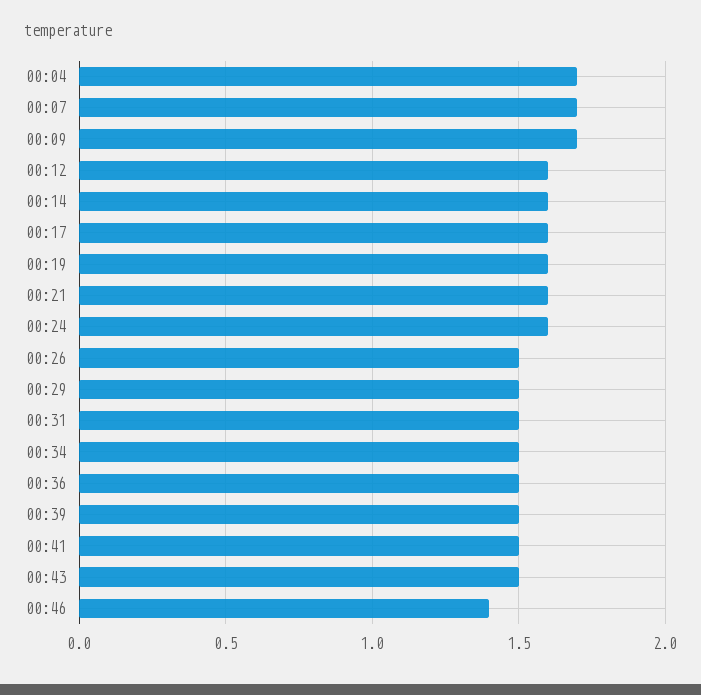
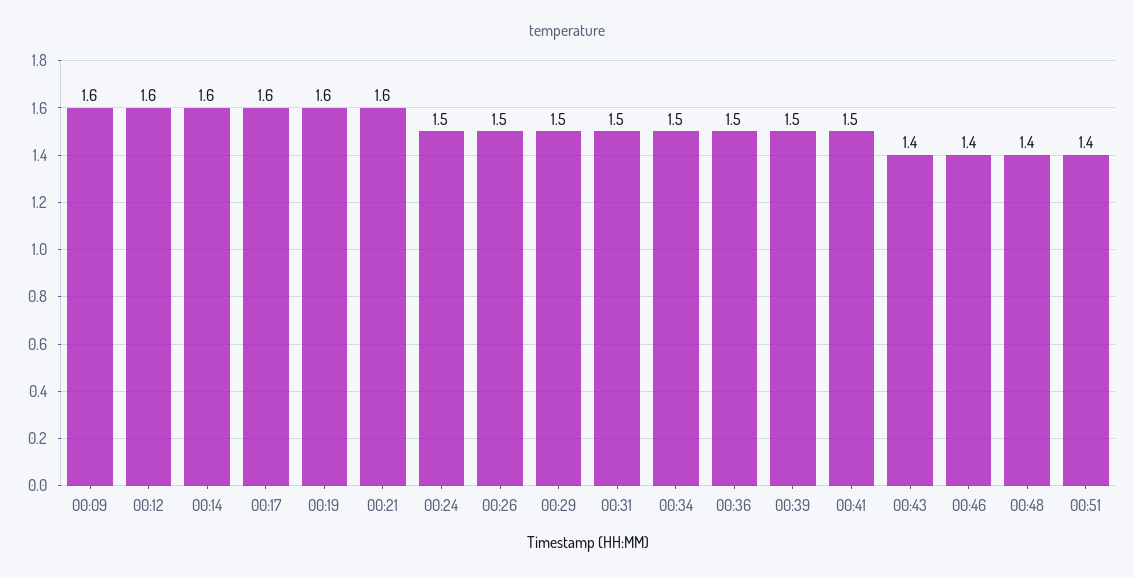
00:04: 1.7 -> none
00:07: 1.7 -> none
00:09: 1.7 -> 1.6
00:24: 1.6 -> 1.5
00:43: 1.5 -> 1.4
00:48: none -> 1.4
00:51: none -> 1.4

